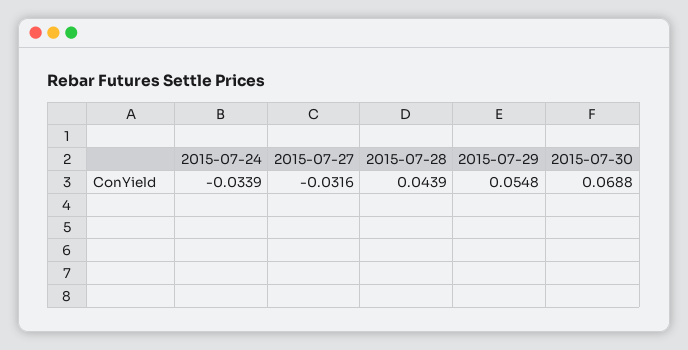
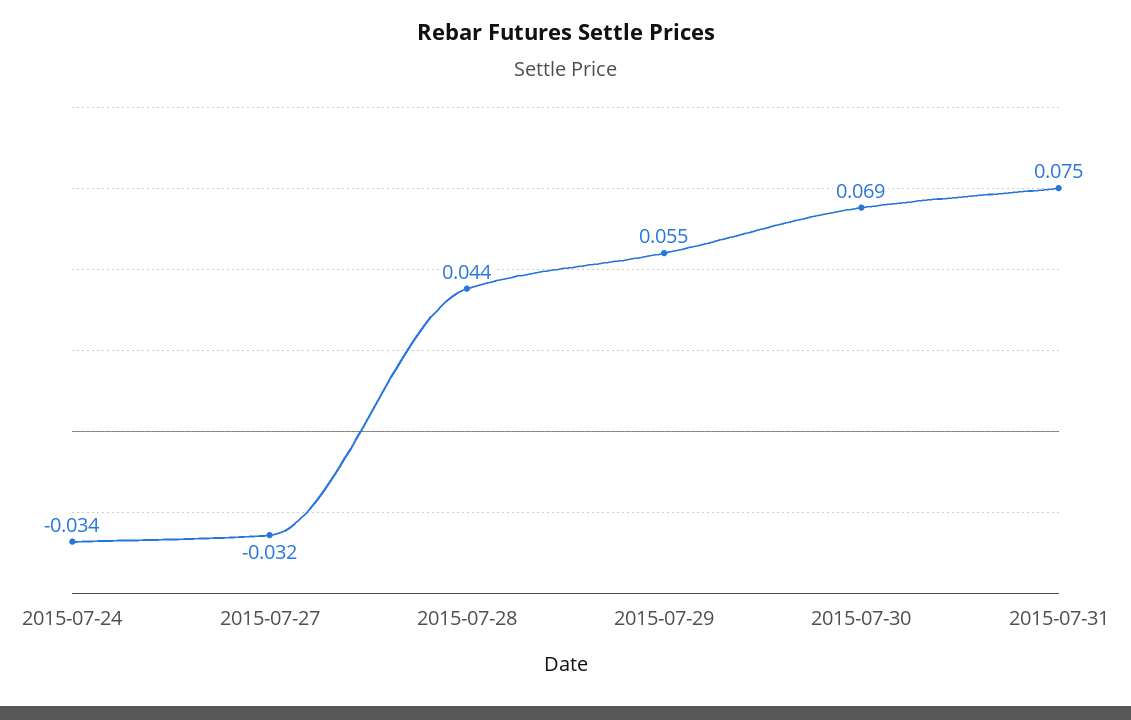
2015-07-31: none -> 0.075

